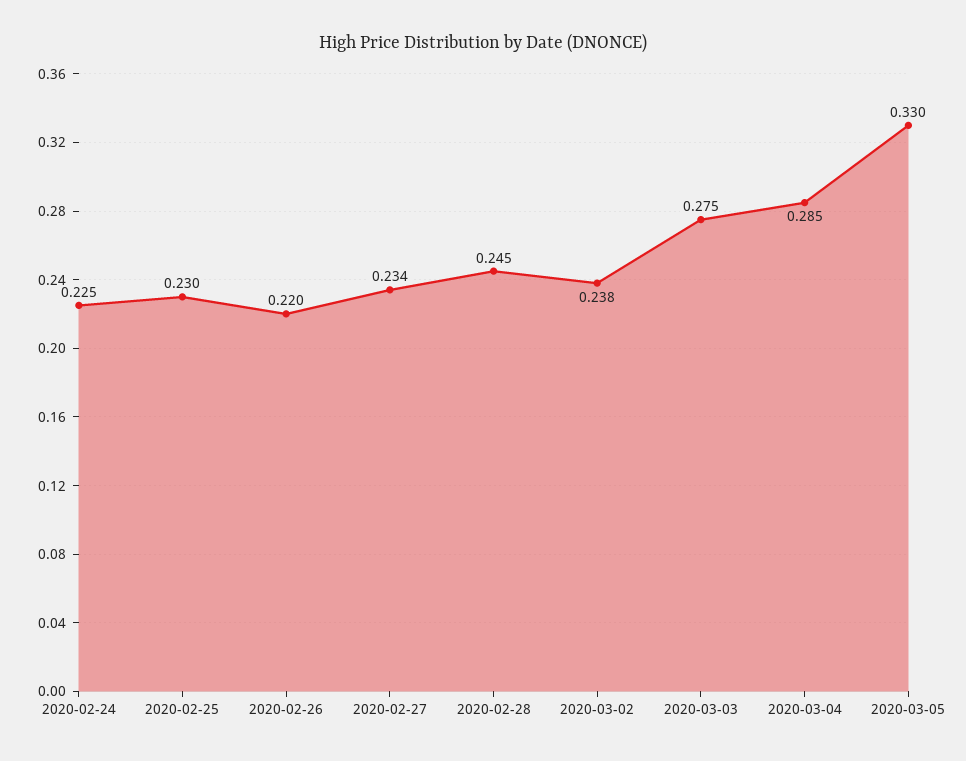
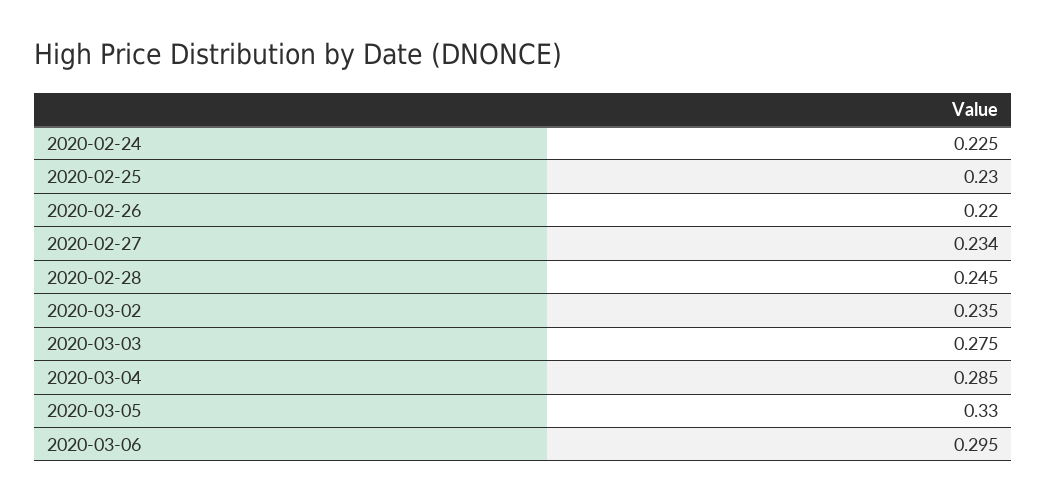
2020-03-02: 0.238 -> 0.235
2020-03-06: none -> 0.295

